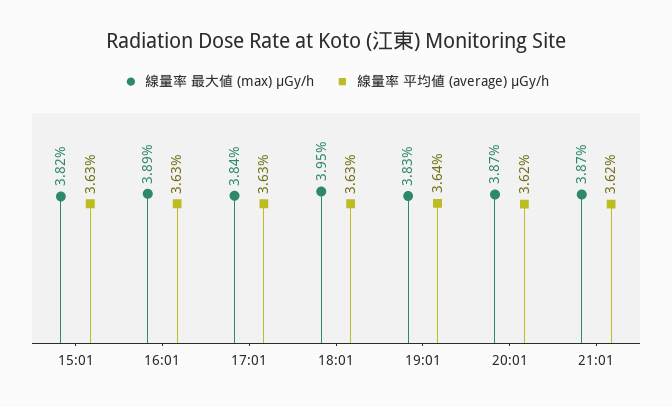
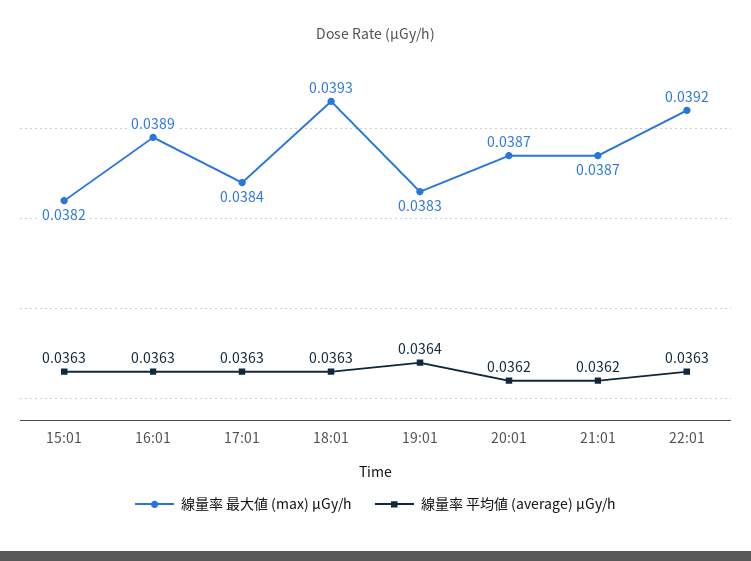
線量率 最大値 (max) μGy/h, 18:01: 0.0395 -> 0.0393
線量率 最大値 (max) μGy/h, 22:01: none -> 0.0392
線量率 平均値 (average) μGy/h, 22:01: none -> 0.0363

